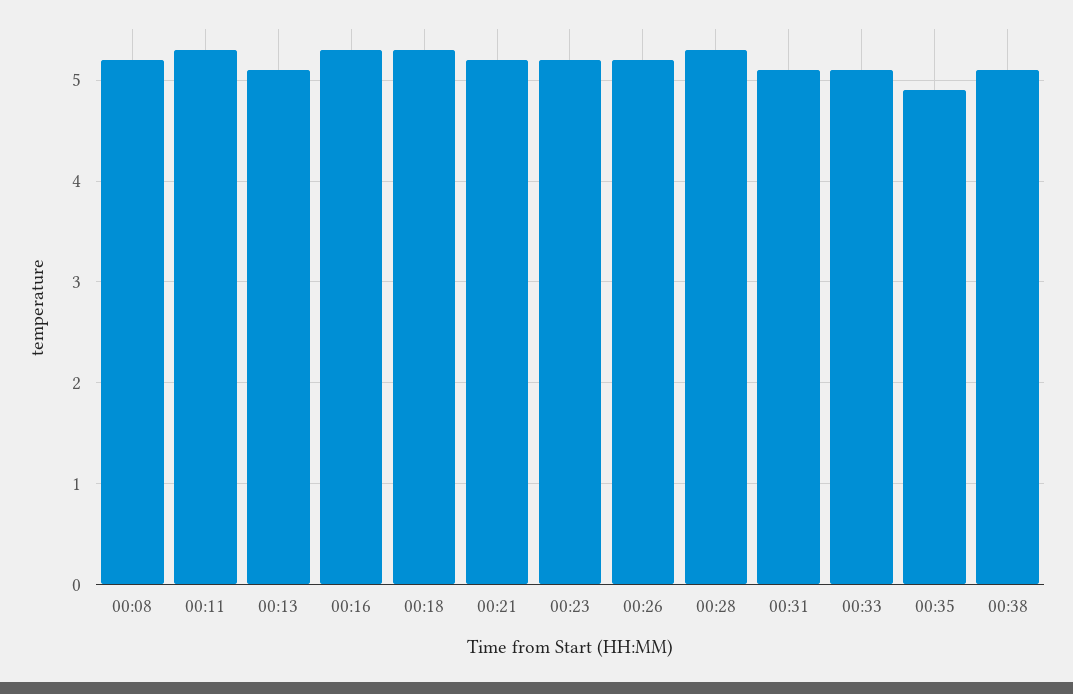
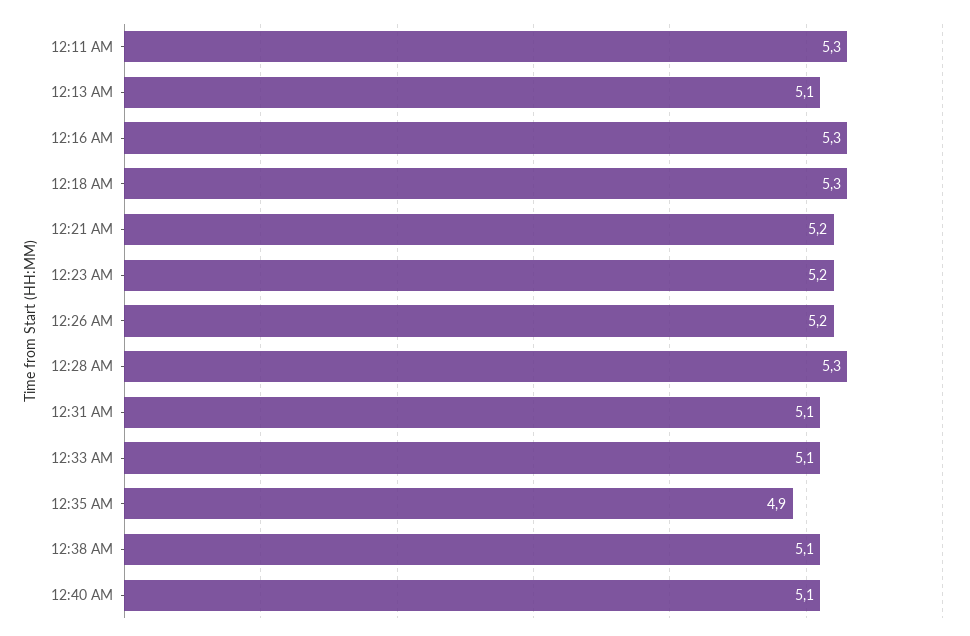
00:08: 5.2 -> none
12:40 AM: none -> 5.1

